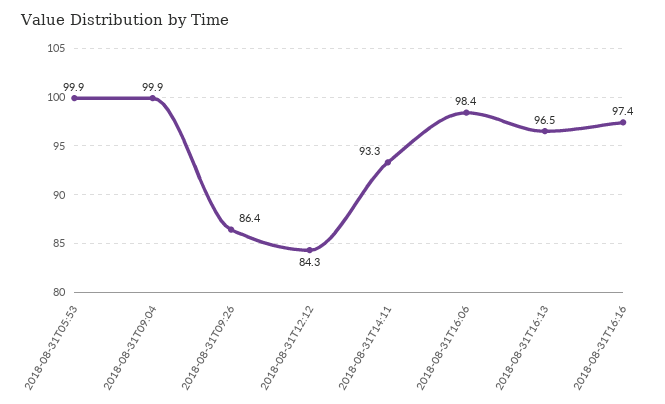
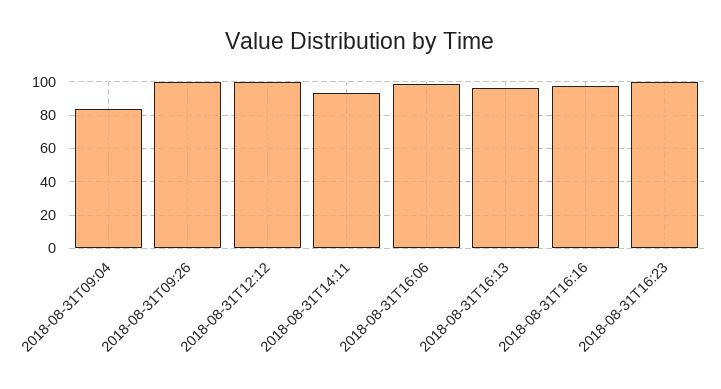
2018-08-31T05:53: 99.9 -> none
2018-08-31T09:04: 99.9 -> 85
2018-08-31T09:26: 86.4 -> 100
2018-08-31T12:12: 84.3 -> 100
2018-08-31T16:23: none -> 100

